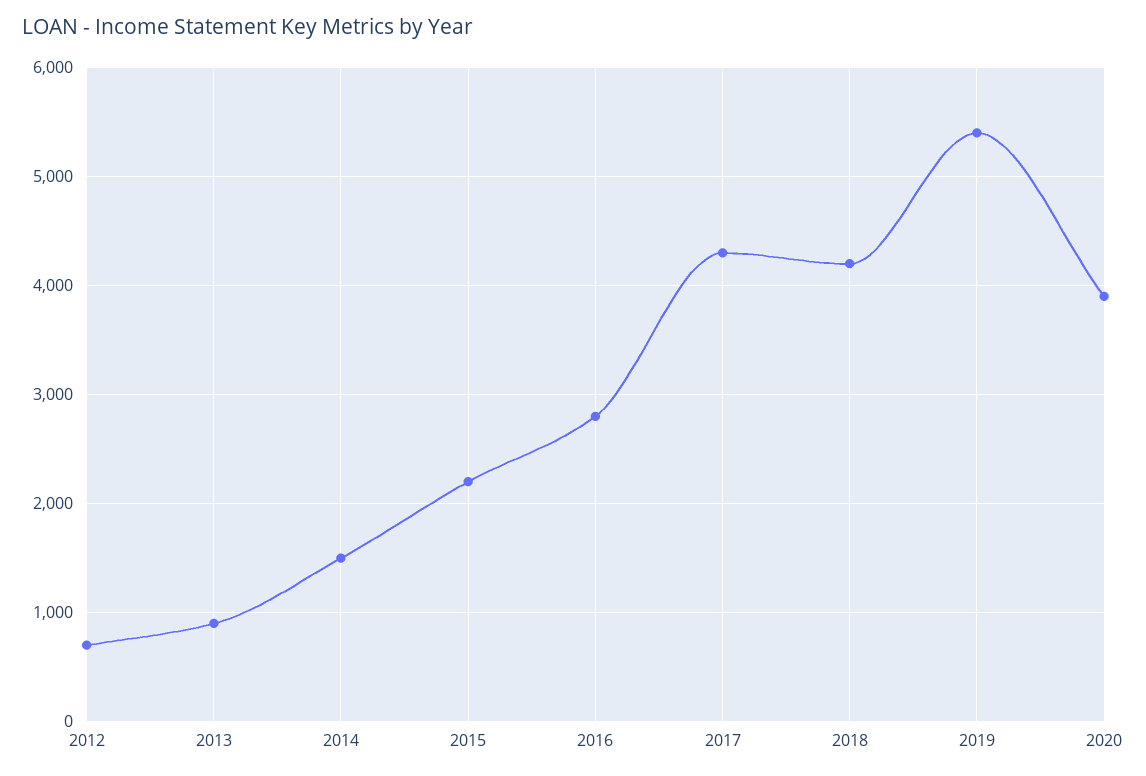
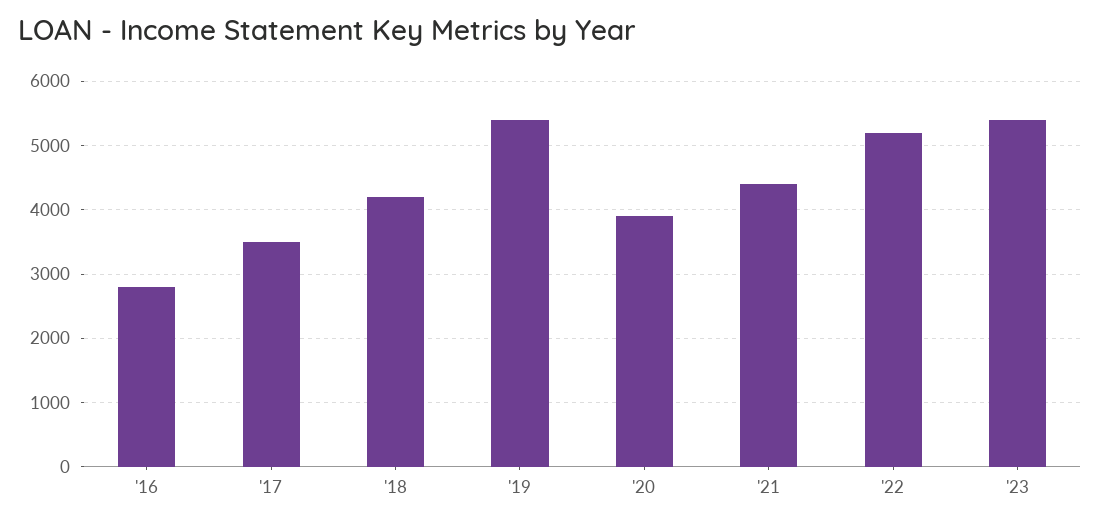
2012: 700 -> none
2013: 900 -> none
2014: 1500 -> none
2015: 2200 -> none
2017: 4300 -> 3500
'21: none -> 4400
'22: none -> 5200
'23: none -> 5400

